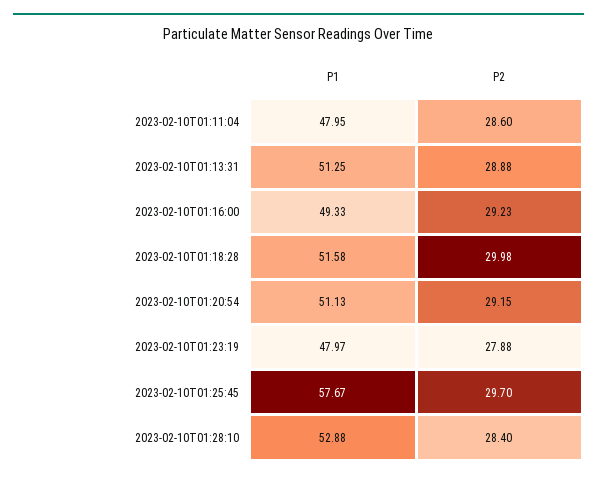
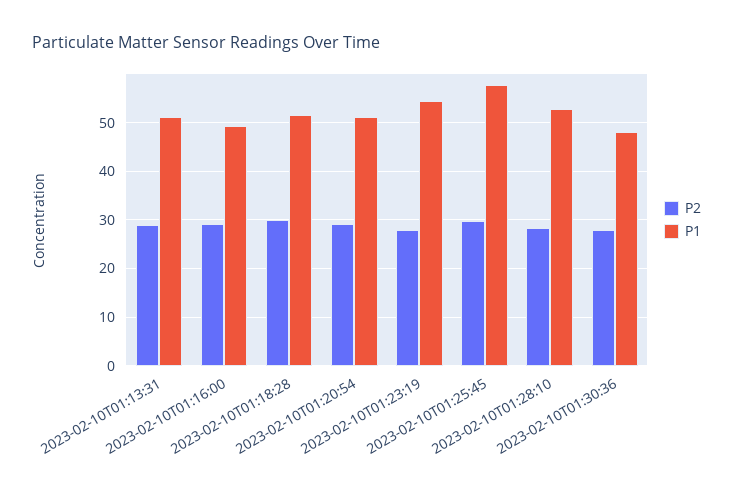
P1, 2023-02-10T01:11:04: 47.95 -> none
P2, 2023-02-10T01:11:04: 28.6 -> none
P1, 2023-02-10T01:23:19: 47.97 -> 54
P2, 2023-02-10T01:30:36: none -> 28
P1, 2023-02-10T01:30:36: none -> 48

